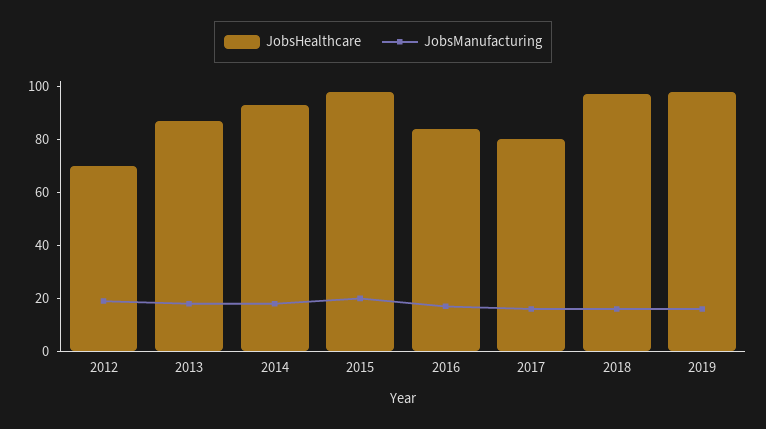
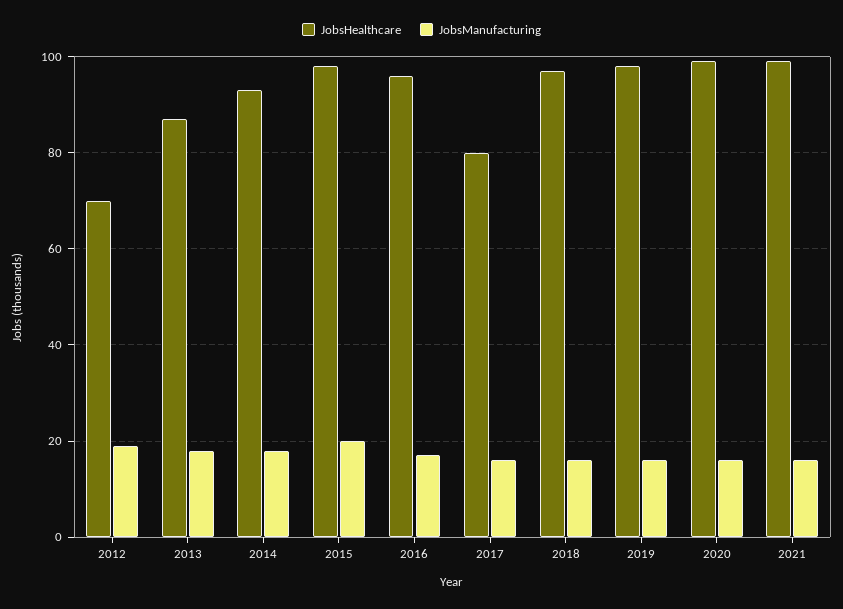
JobsHealthcare, 2016: 85 -> 95
JobsHealthcare, 2020: none -> 100
JobsManufacturing, 2020: none -> 15
JobsHealthcare, 2021: none -> 100
JobsManufacturing, 2021: none -> 15

